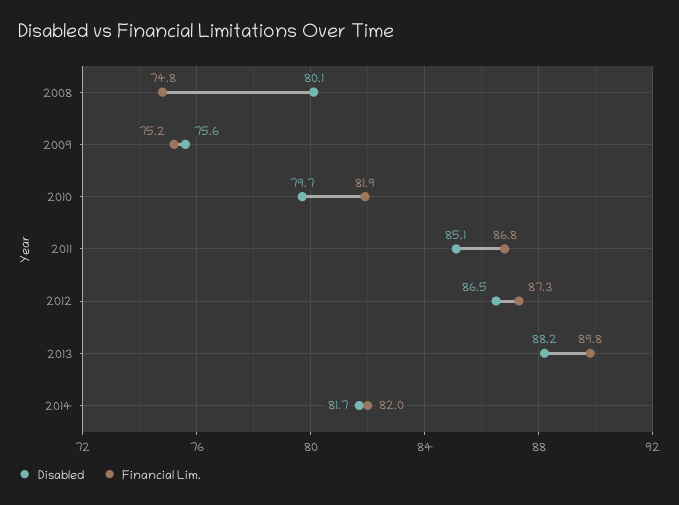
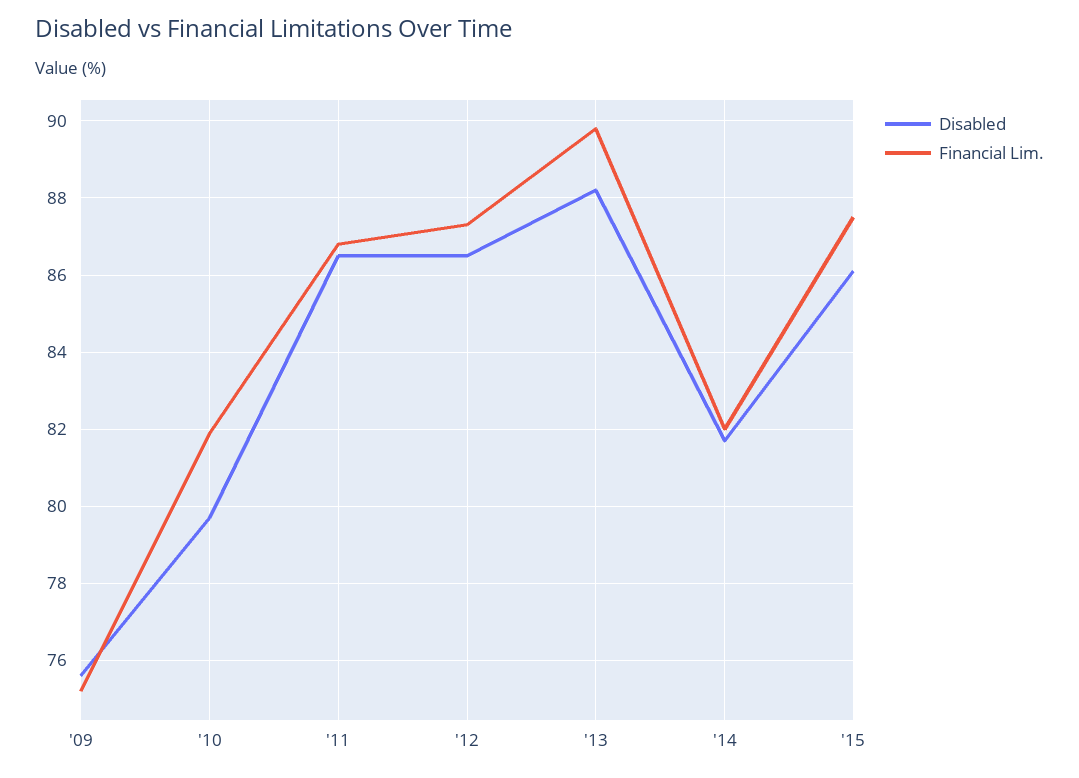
Disabled, 2008: 80.1 -> none
Financial Lim., 2008: 74.8 -> none
Disabled, 2011: 85.1 -> 86.5
Disabled, '15: none -> 86
Financial Lim., '15: none -> 87.5

